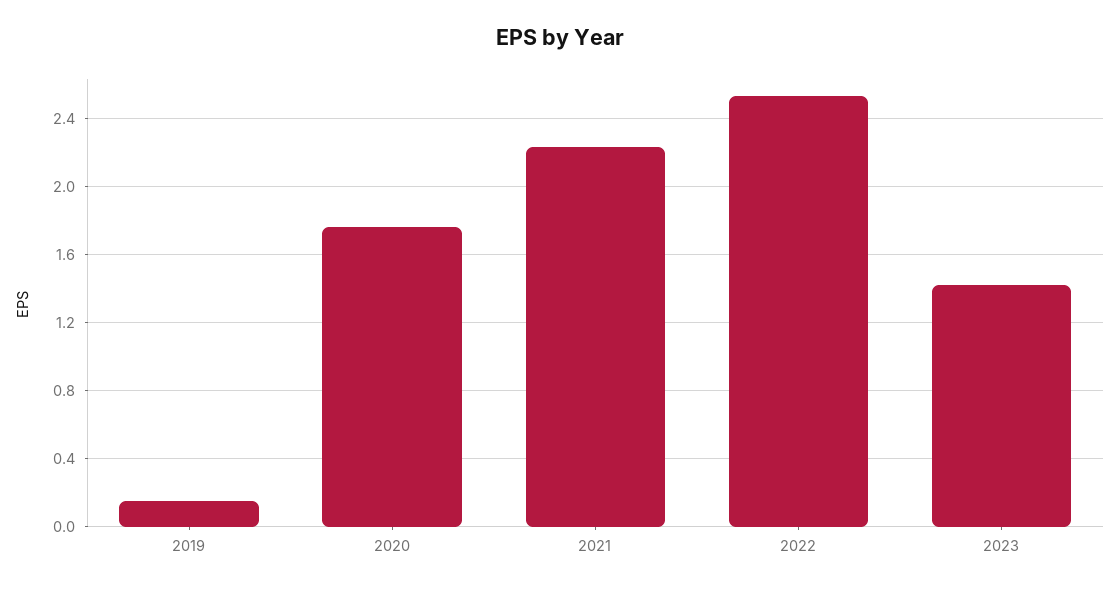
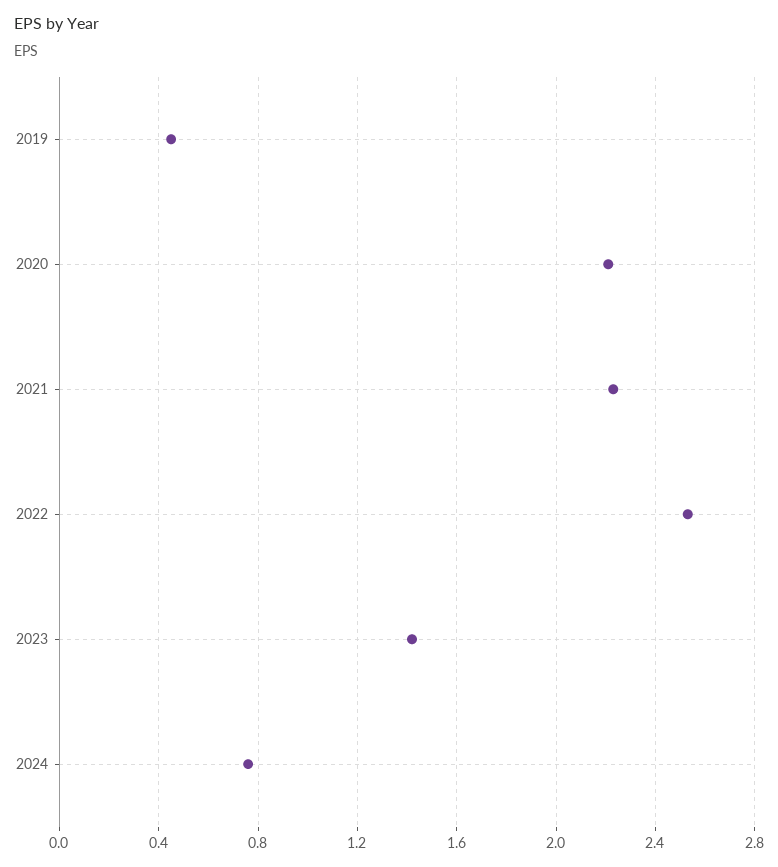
2019: 0.15 -> 0.45
2020: 1.75 -> 2.2
2024: none -> 0.75

